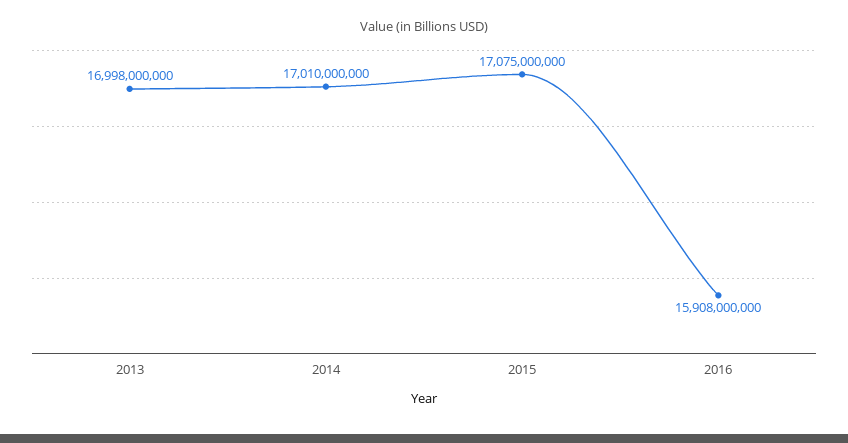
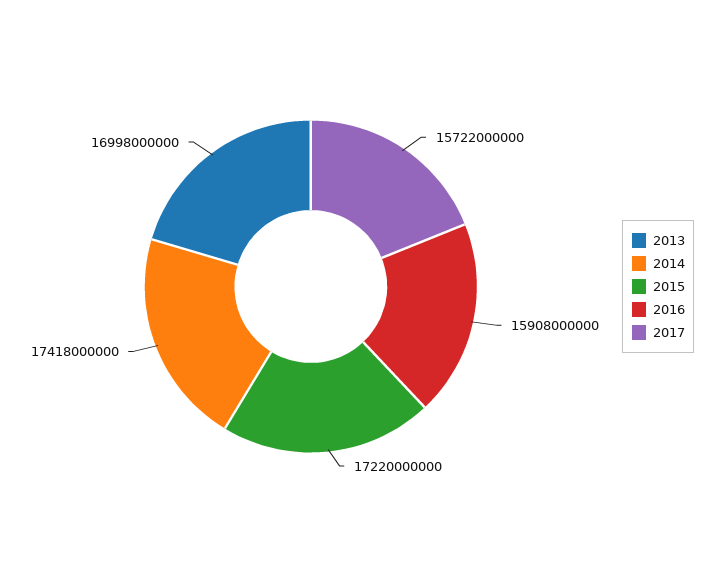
2014: 17010000000 -> 17418000000
2015: 17075000000 -> 17220000000
2017: none -> 15722000000

